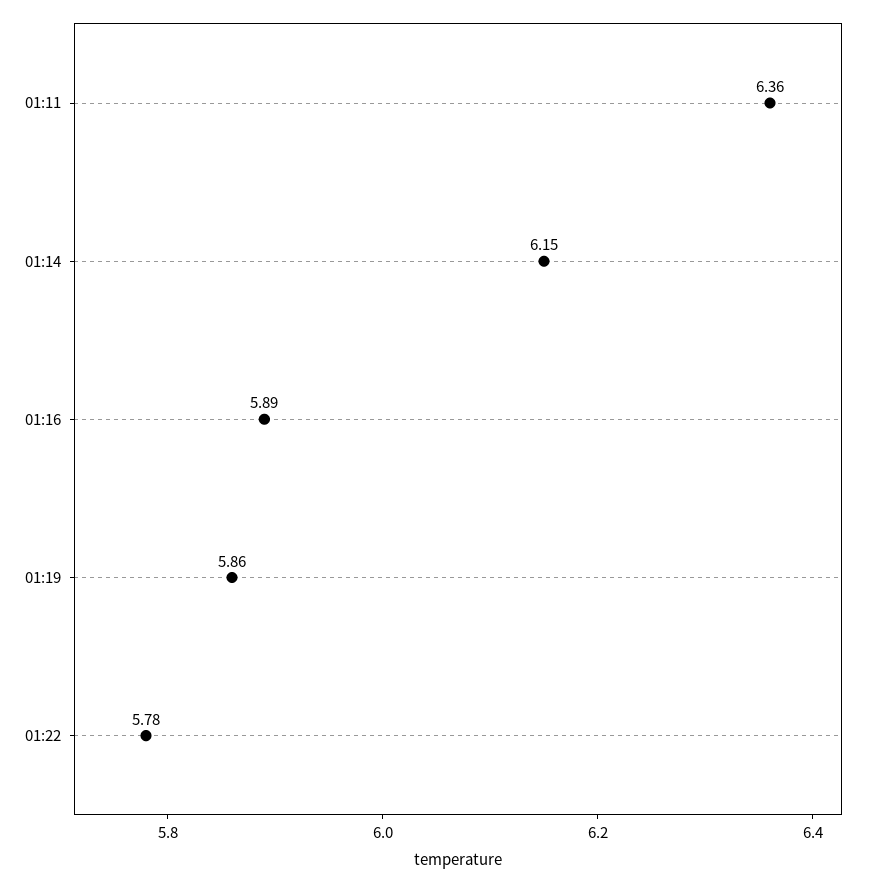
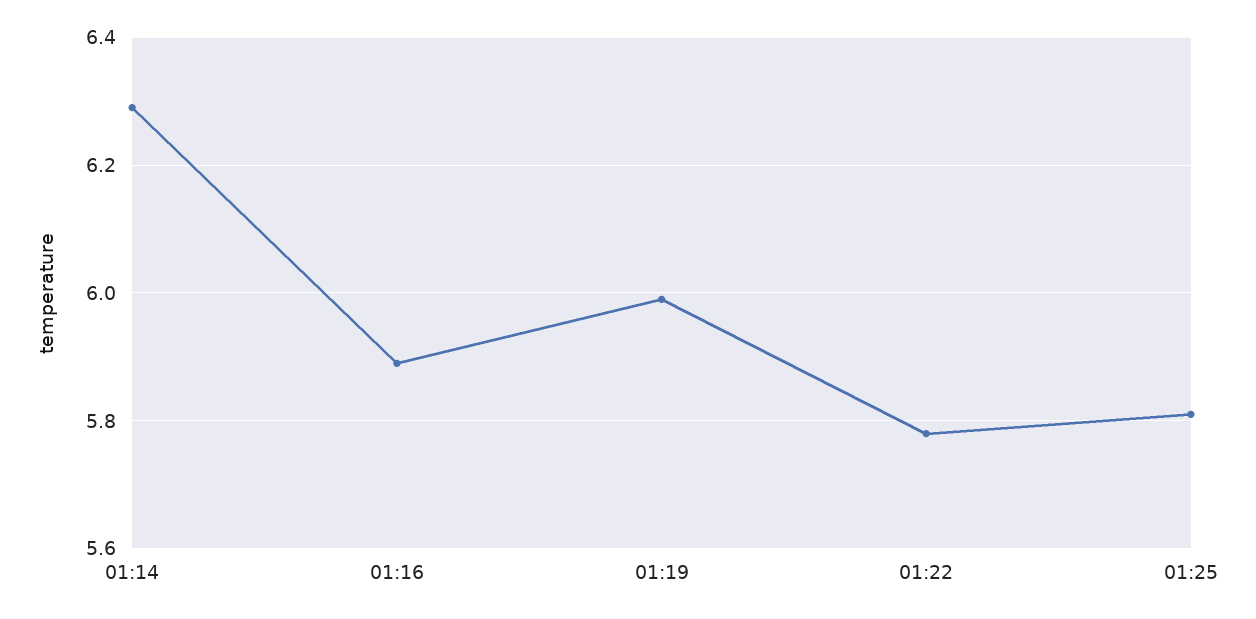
01:11: 6.36 -> none
01:14: 6.15 -> 6.3
01:19: 5.86 -> 6
01:25: none -> 5.8

